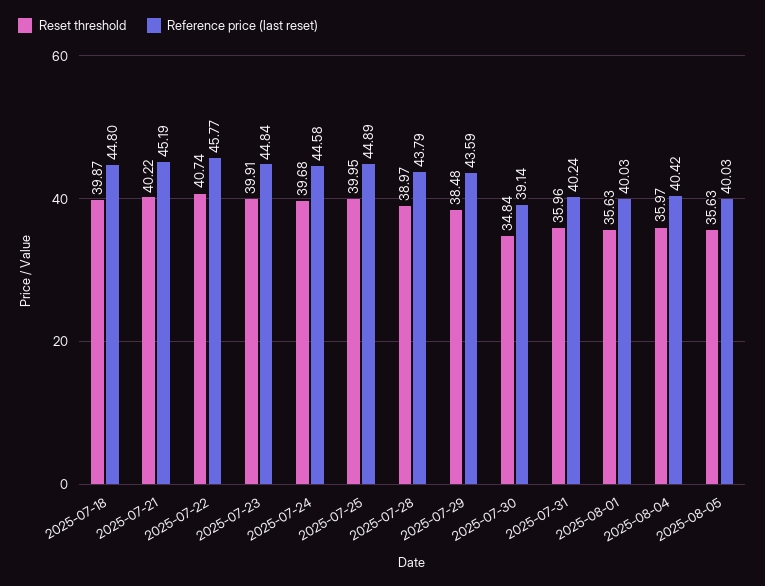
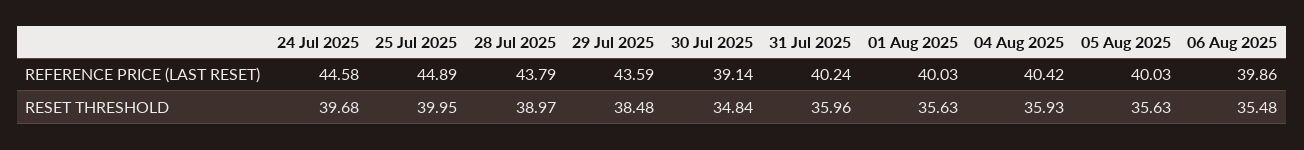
Reset threshold, 2025-07-18: 39.87 -> none
Reference price (last reset), 2025-07-18: 44.8 -> none
Reset threshold, 2025-07-21: 40.22 -> none
Reference price (last reset), 2025-07-21: 45.19 -> none
Reset threshold, 2025-07-22: 40.74 -> none
Reference price (last reset), 2025-07-22: 45.77 -> none
Reset threshold, 2025-07-23: 39.91 -> none
Reference price (last reset), 2025-07-23: 44.84 -> none
Reset threshold, 2025-08-04: 35.97 -> 35.93
Reference price (last reset), 06 Aug 2025: none -> 39.86
Reset threshold, 06 Aug 2025: none -> 35.48

